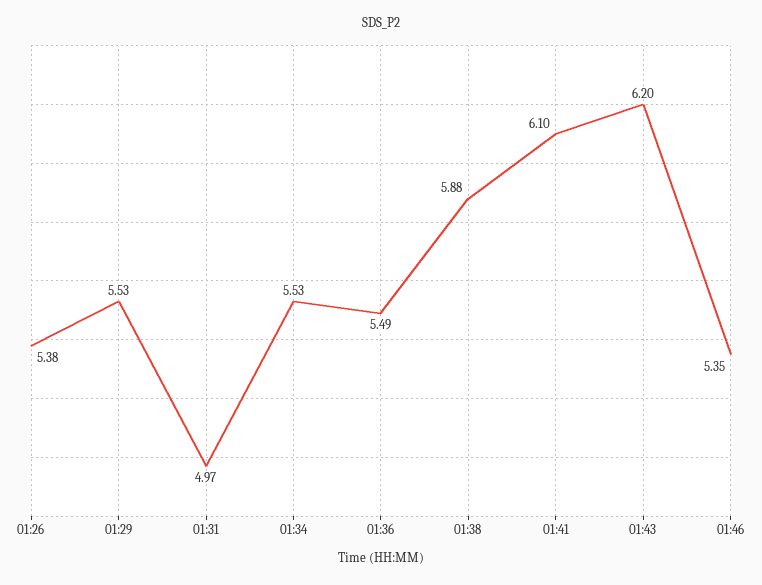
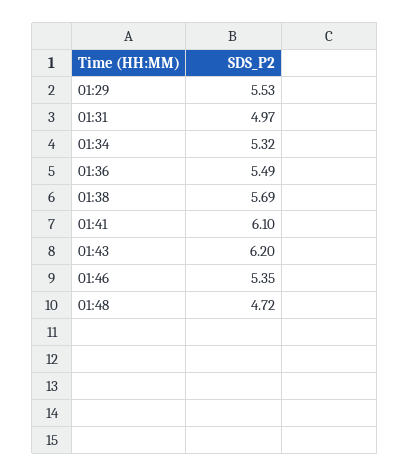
01:26: 5.38 -> none
01:34: 5.53 -> 5.32
01:38: 5.88 -> 5.69
01:48: none -> 4.72

